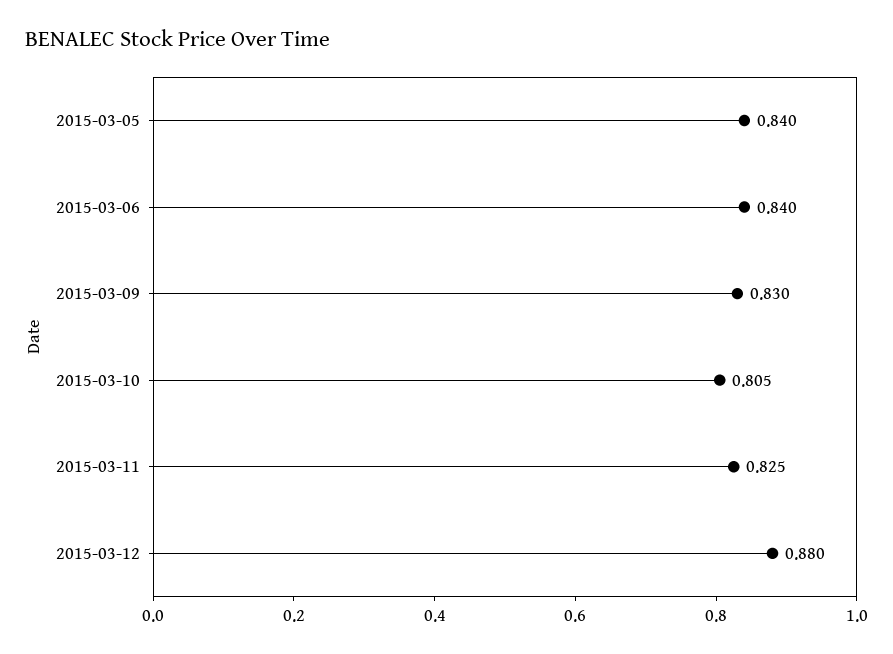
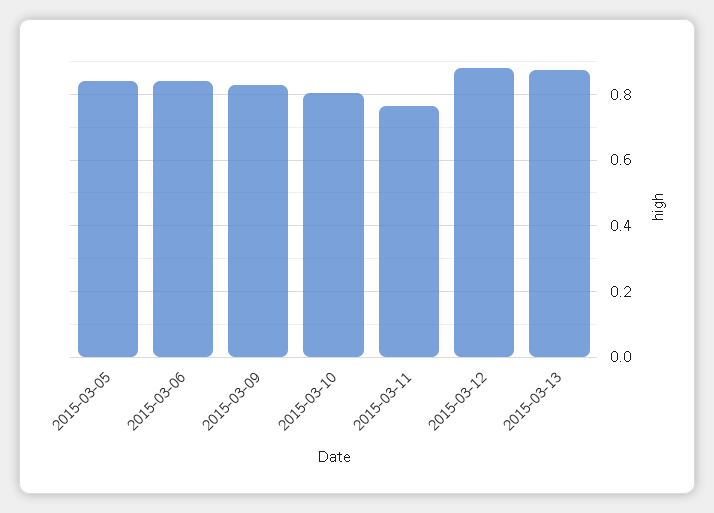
2015-03-11: 0.825 -> 0.76
2015-03-13: none -> 0.88

